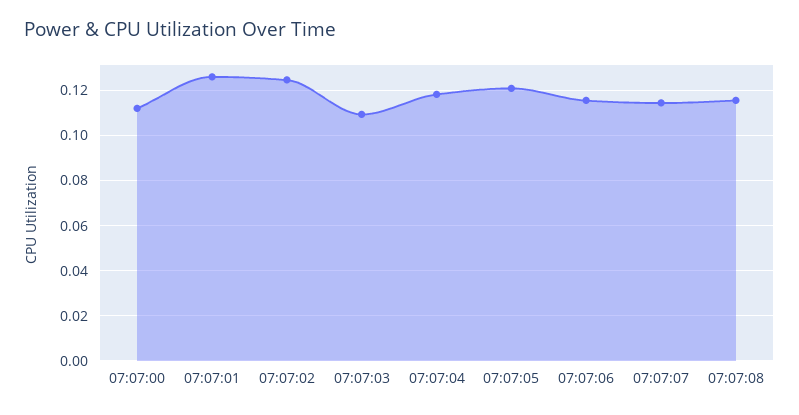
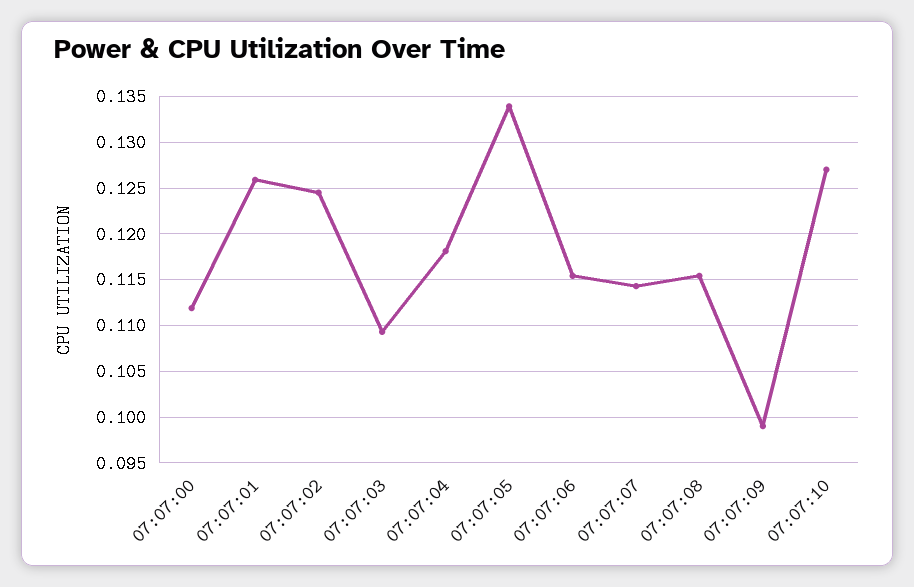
07:07:05: 0.12 -> 0.134
07:07:09: none -> 0.099
07:07:10: none -> 0.127

